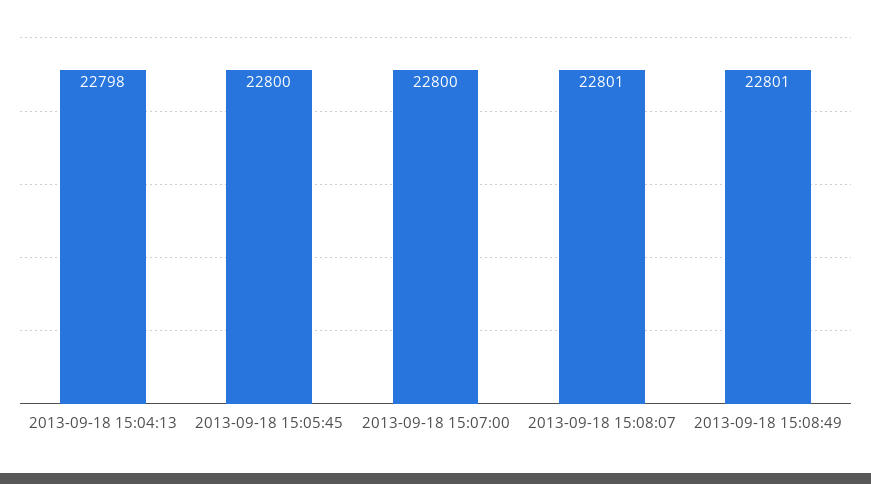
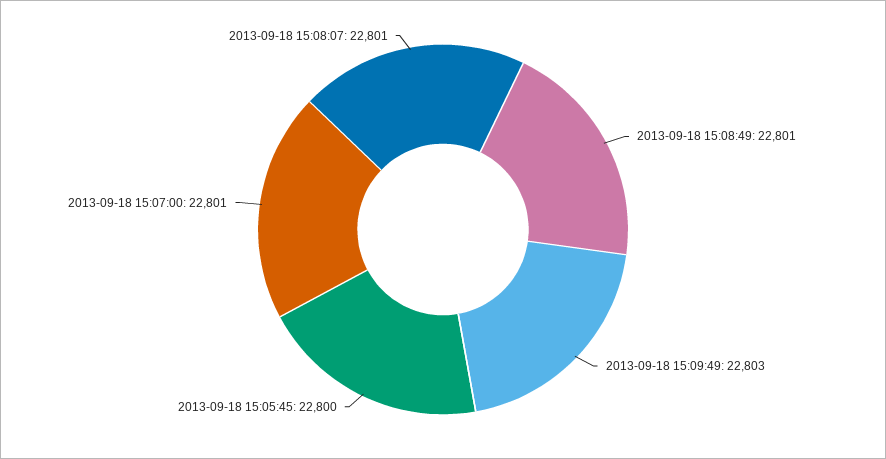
2013-09-18 15:04:13: 22798 -> none
2013-09-18 15:07:00: 22800 -> 22801
2013-09-18 15:09:49: none -> 22803

